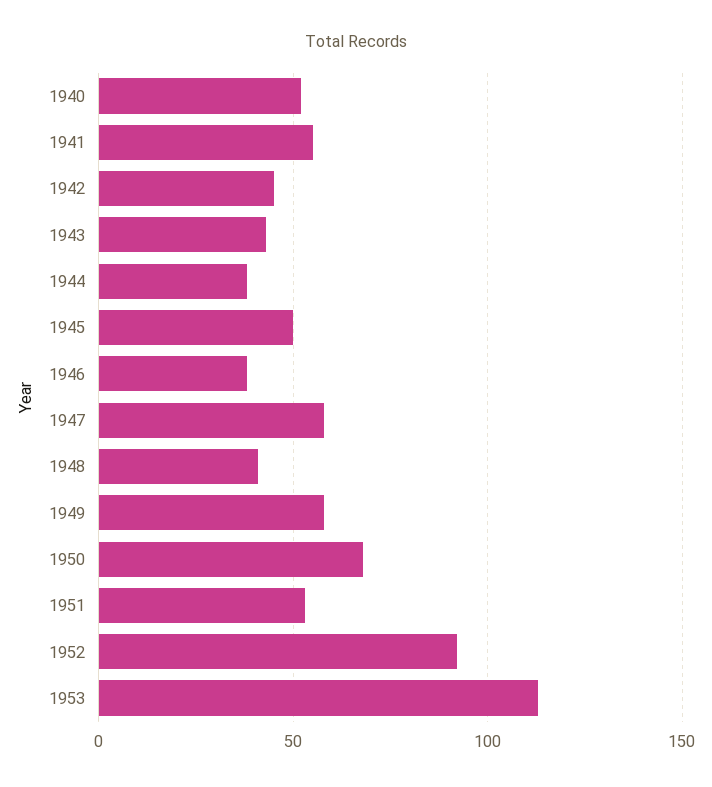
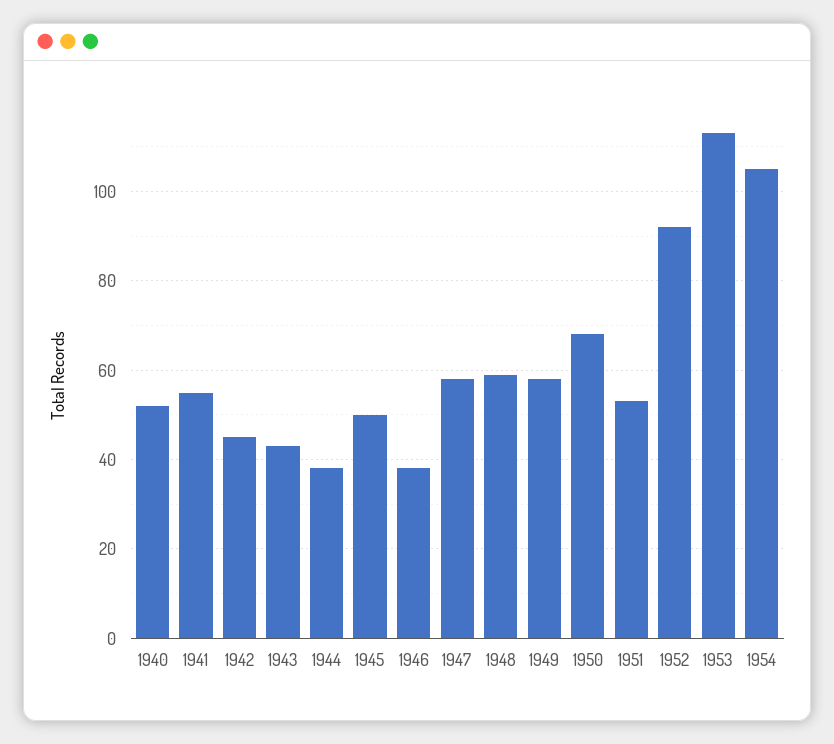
1948: 40 -> 60
1954: none -> 105

